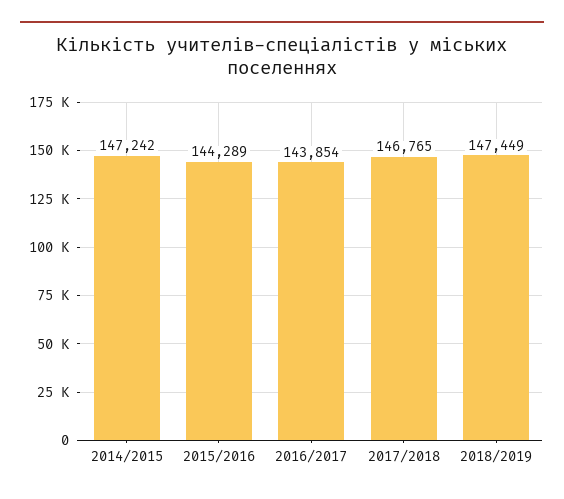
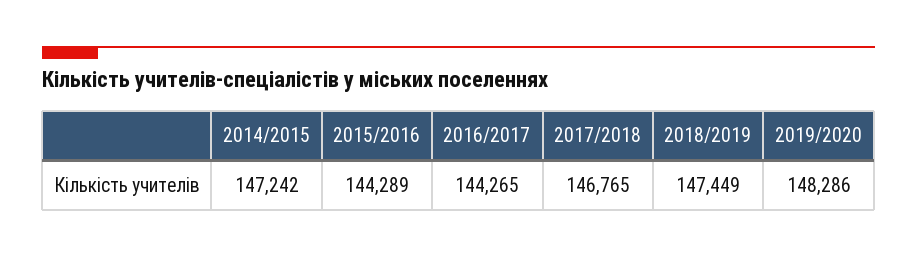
2016/2017: 143854 -> 144265
2019/2020: none -> 148286

